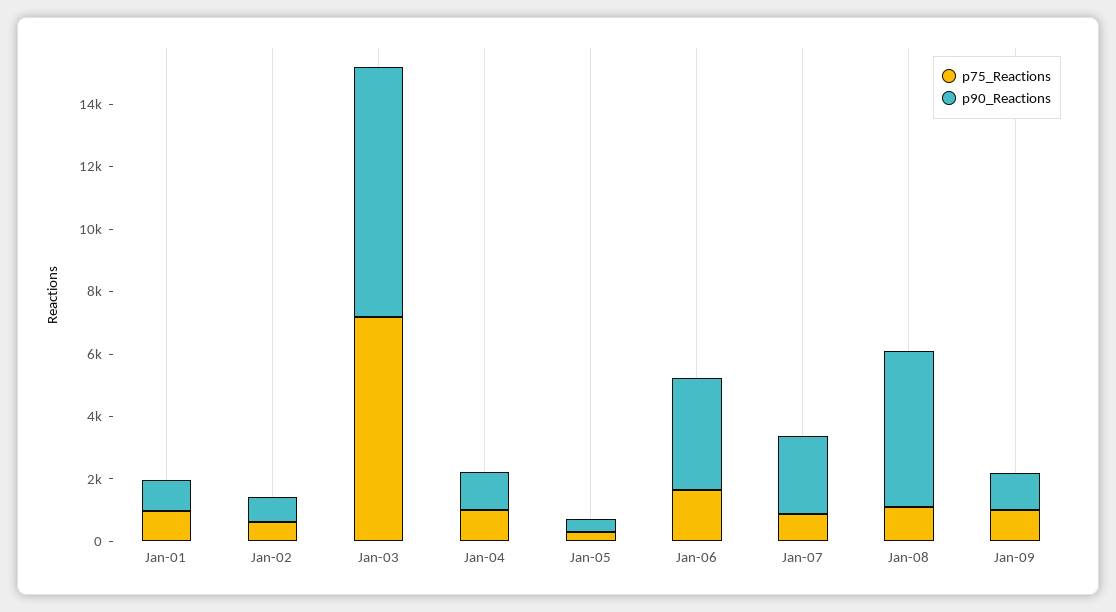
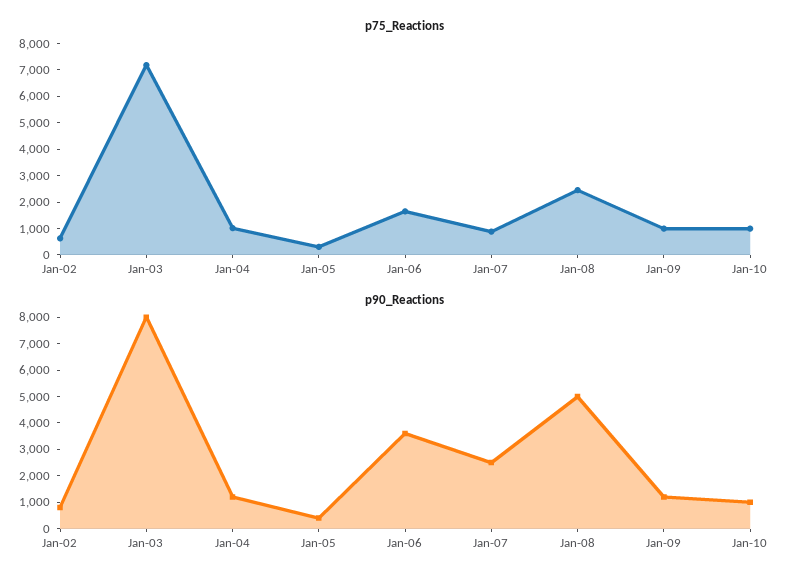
p75_Reactions, Jan-01: 1000 -> none
p90_Reactions, Jan-01: 1000 -> none
p75_Reactions, Jan-08: 1000 -> 2500
p75_Reactions, Jan-10: none -> 1000
p90_Reactions, Jan-10: none -> 1000

